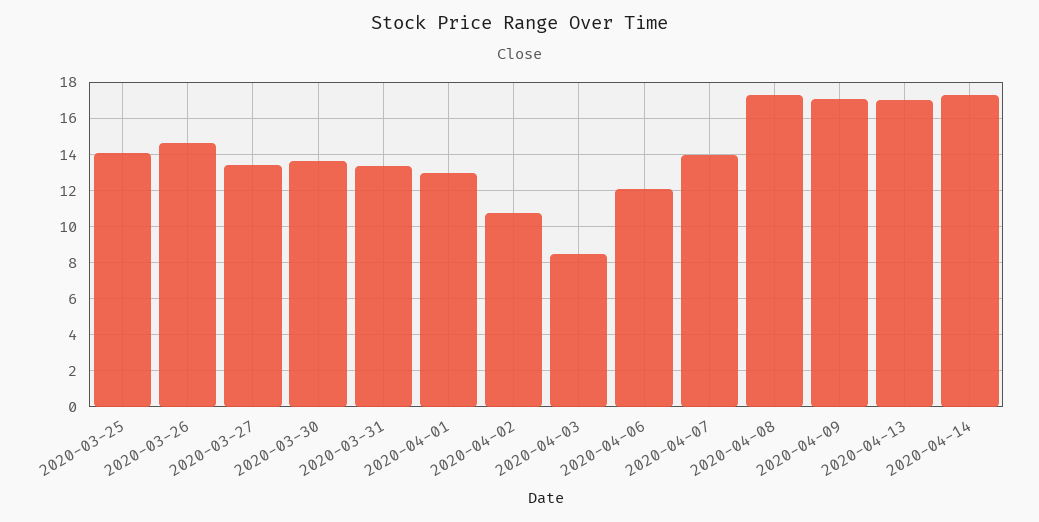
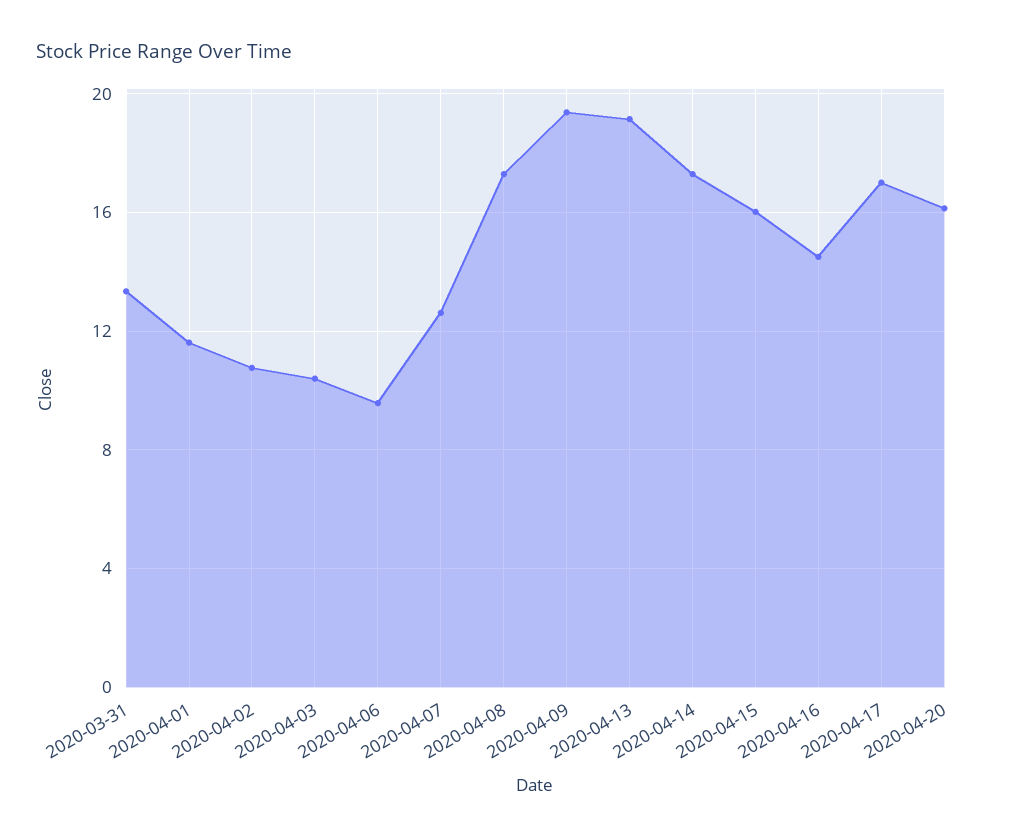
2020-03-25: 14 -> none
2020-03-26: 14.5 -> none
2020-03-27: 13.5 -> none
2020-03-30: 13.5 -> none
2020-04-01: 13 -> 11.5
2020-04-03: 8.5 -> 10.5
2020-04-06: 12 -> 9.5
2020-04-07: 14 -> 12.5
2020-04-09: 17 -> 19.5
2020-04-13: 17 -> 19
2020-04-15: none -> 16
2020-04-16: none -> 14.5
2020-04-17: none -> 17
2020-04-20: none -> 16

